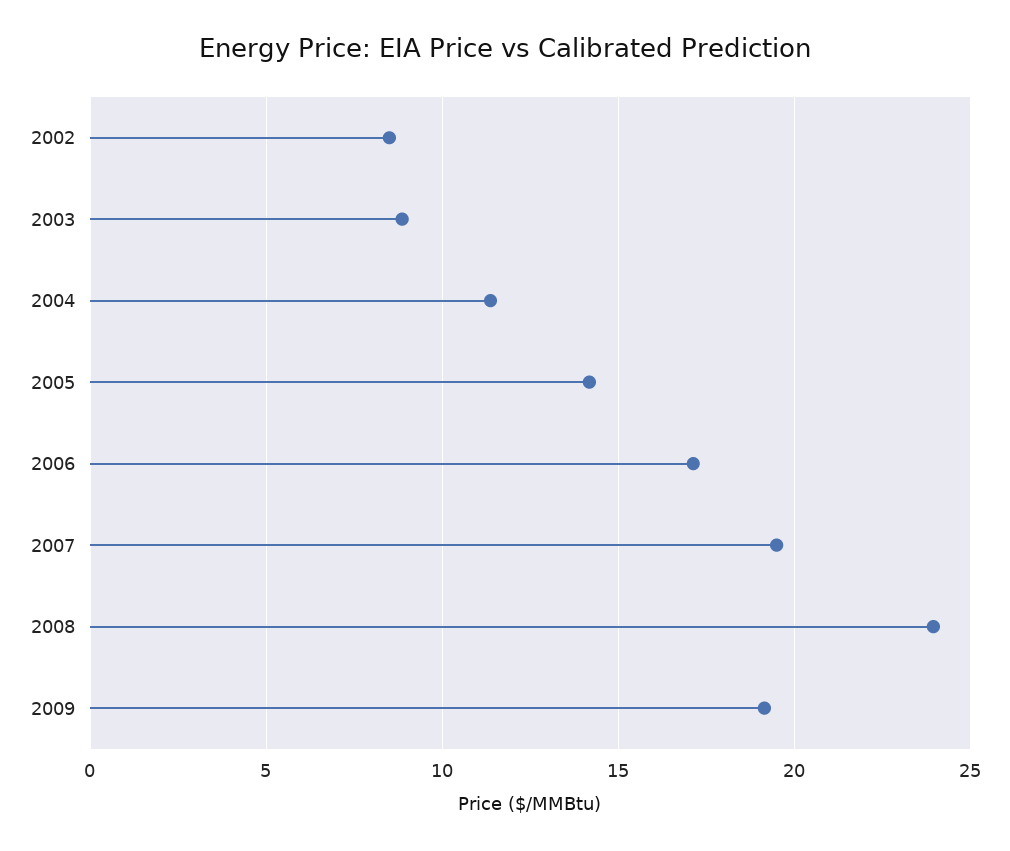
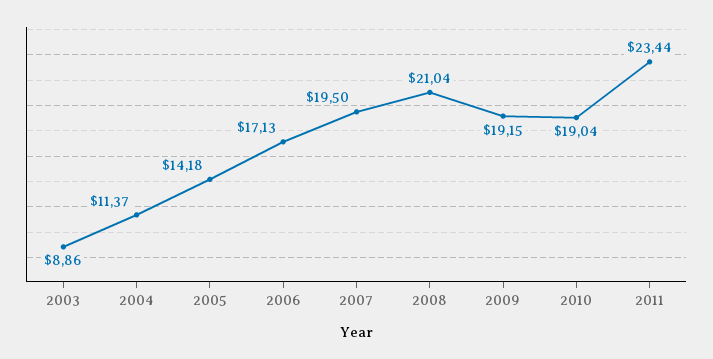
2002: 8.5 -> none
2008: 24 -> 21.04
2010: none -> 19.04
2011: none -> 23.44

